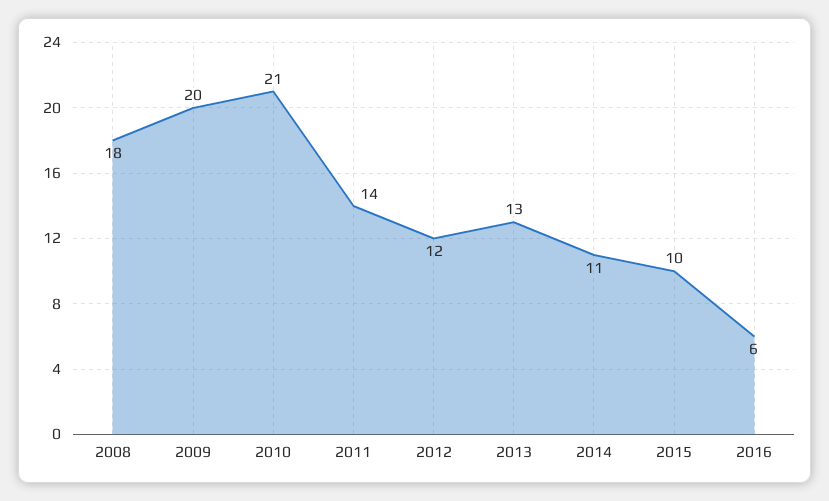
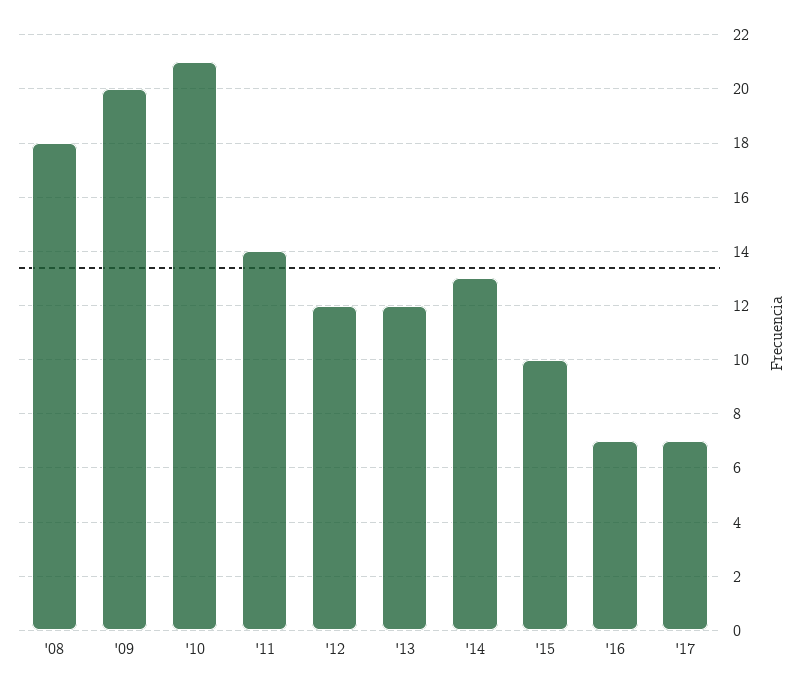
2013: 13 -> 12
2014: 11 -> 13
2016: 6 -> 7
'17: none -> 7

